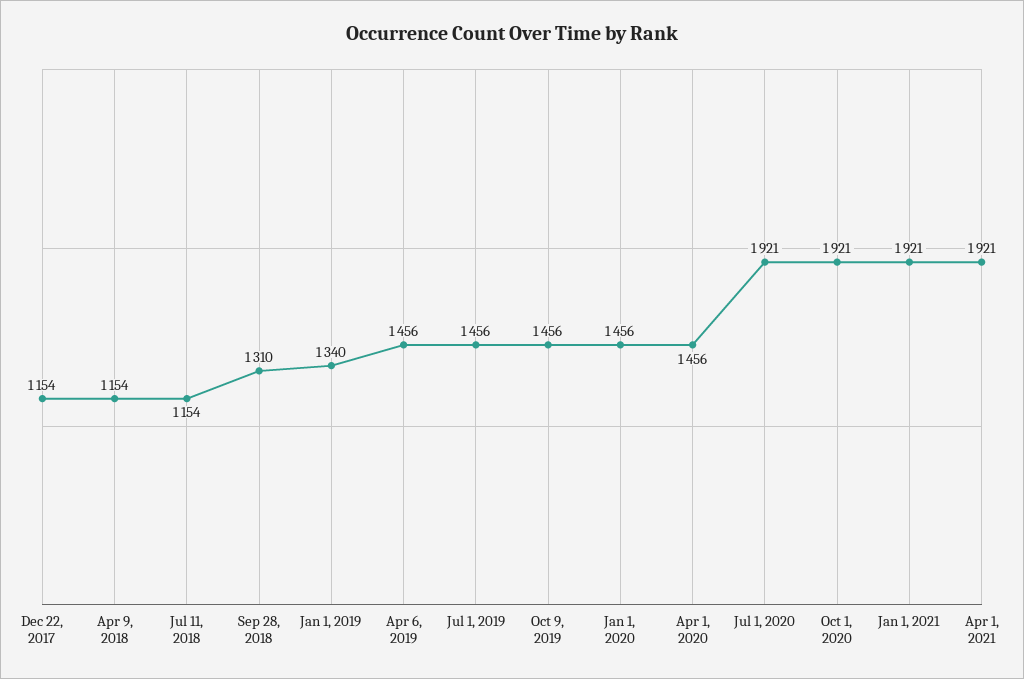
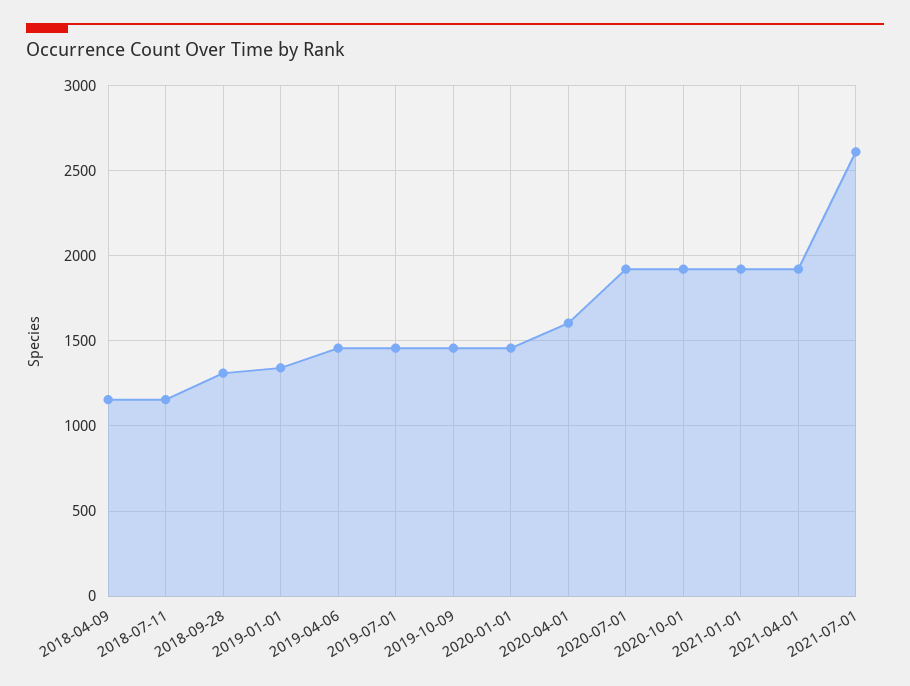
Dec 22, 2017: 1154 -> none
Apr 1, 2020: 1456 -> 1600
2021-07-01: none -> 2600

